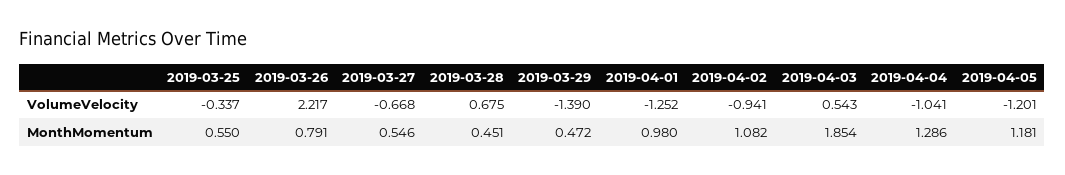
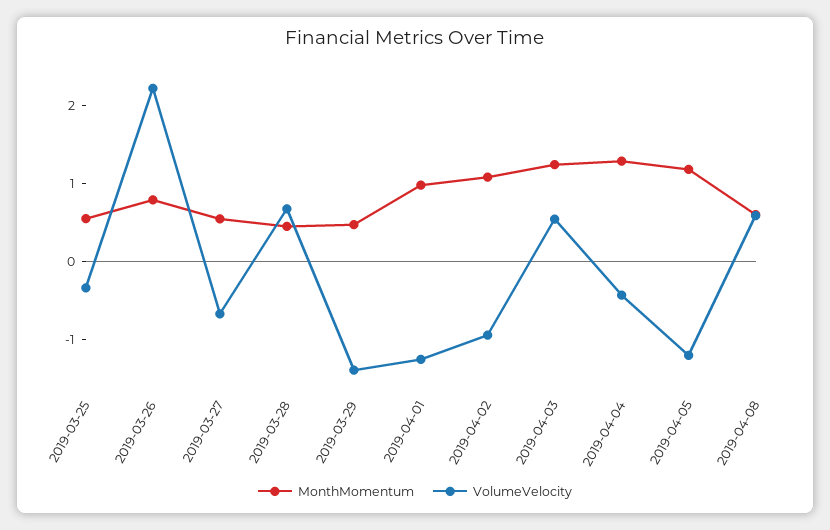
VolumeVelocity, 2019-04-04: -1.041 -> -0.4
MonthMomentum, 2019-04-03: 1.854 -> 1.2
MonthMomentum, 2019-04-08: none -> 0.6
VolumeVelocity, 2019-04-08: none -> 0.6

